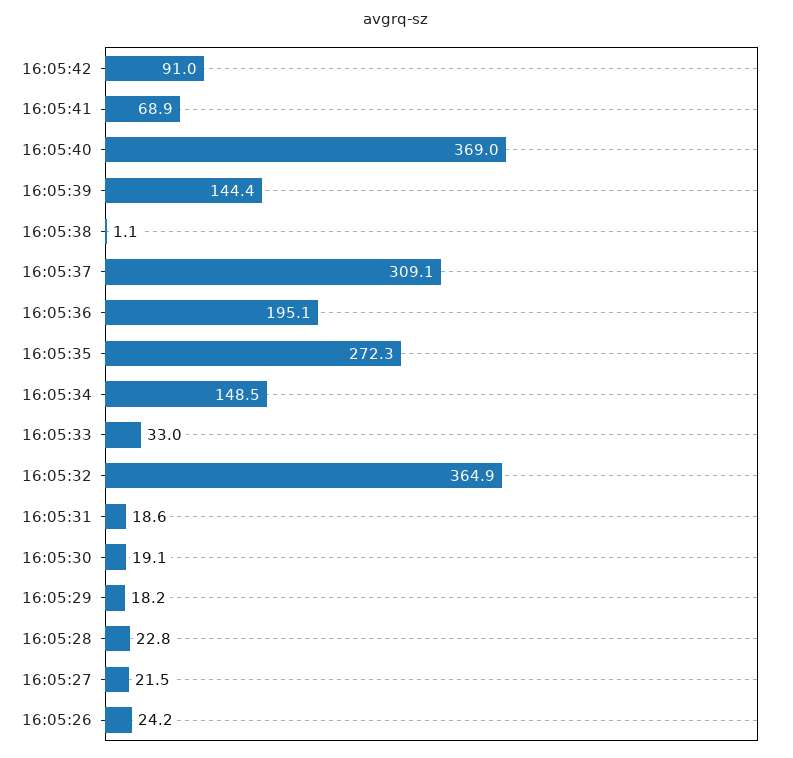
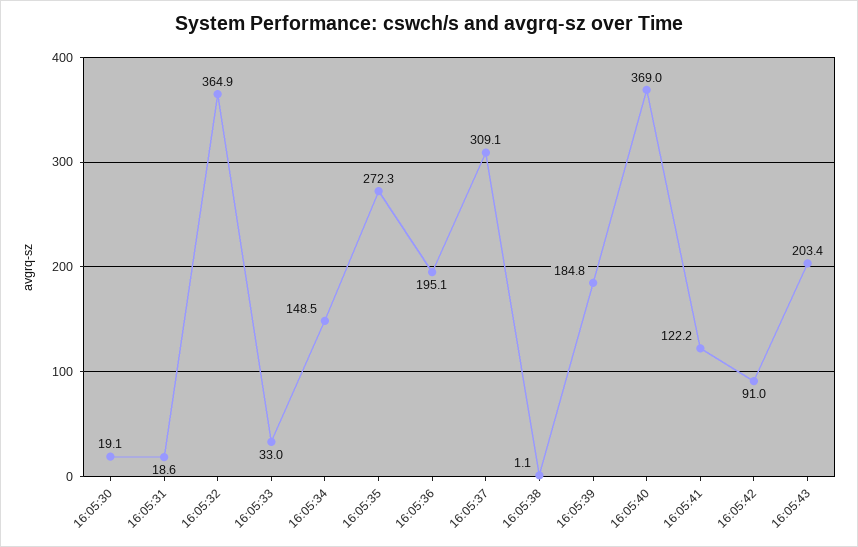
16:05:41: 68.9 -> 122.2
16:05:39: 144.4 -> 184.8
16:05:29: 18.2 -> none
16:05:28: 22.8 -> none
16:05:27: 21.5 -> none
16:05:26: 24.2 -> none
16:05:43: none -> 203.4

